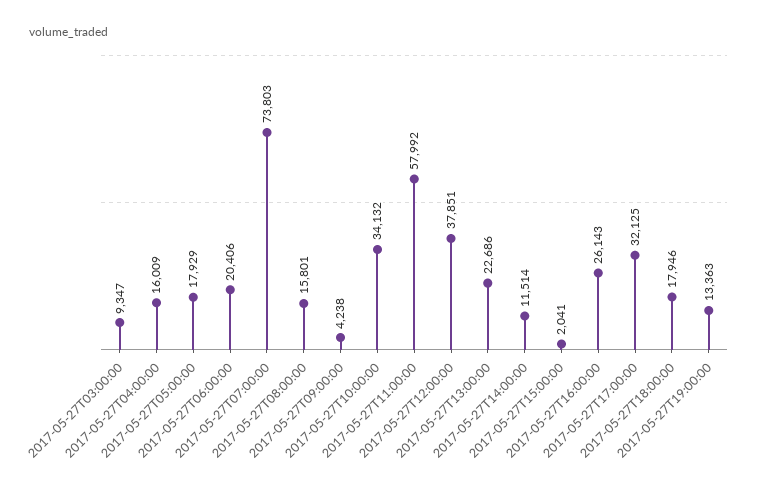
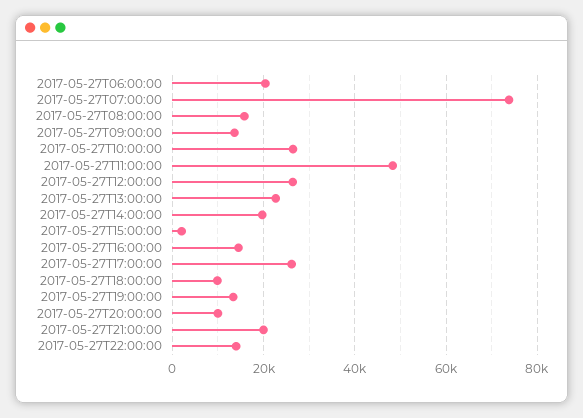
2017-05-27T03:00:00: 9347 -> none
2017-05-27T04:00:00: 16009 -> none
2017-05-27T05:00:00: 17929 -> none
2017-05-27T09:00:00: 4238 -> 14000
2017-05-27T10:00:00: 34132 -> 26000
2017-05-27T11:00:00: 57992 -> 48000
2017-05-27T12:00:00: 37851 -> 26000
2017-05-27T14:00:00: 11514 -> 20000
2017-05-27T16:00:00: 26143 -> 14000
2017-05-27T17:00:00: 32125 -> 26000
2017-05-27T18:00:00: 17946 -> 10000
2017-05-27T20:00:00: none -> 10000
2017-05-27T21:00:00: none -> 20000
2017-05-27T22:00:00: none -> 14000

